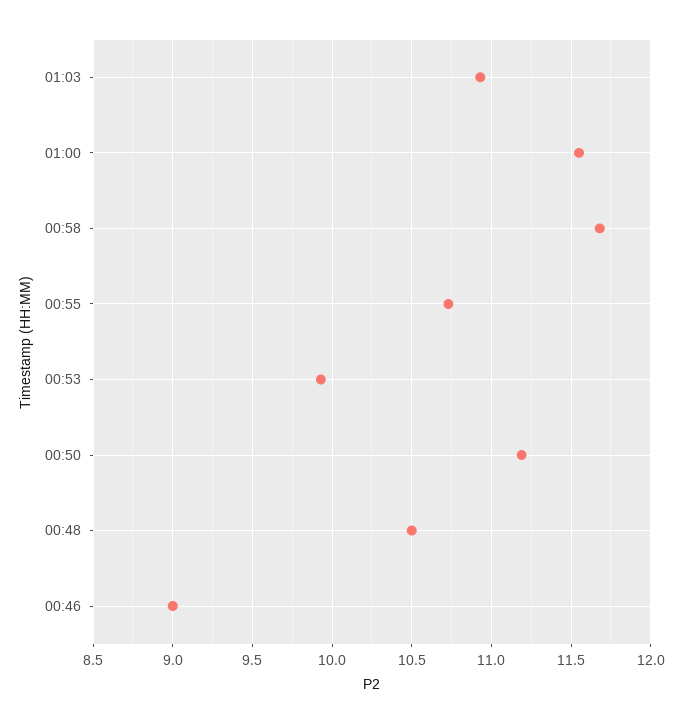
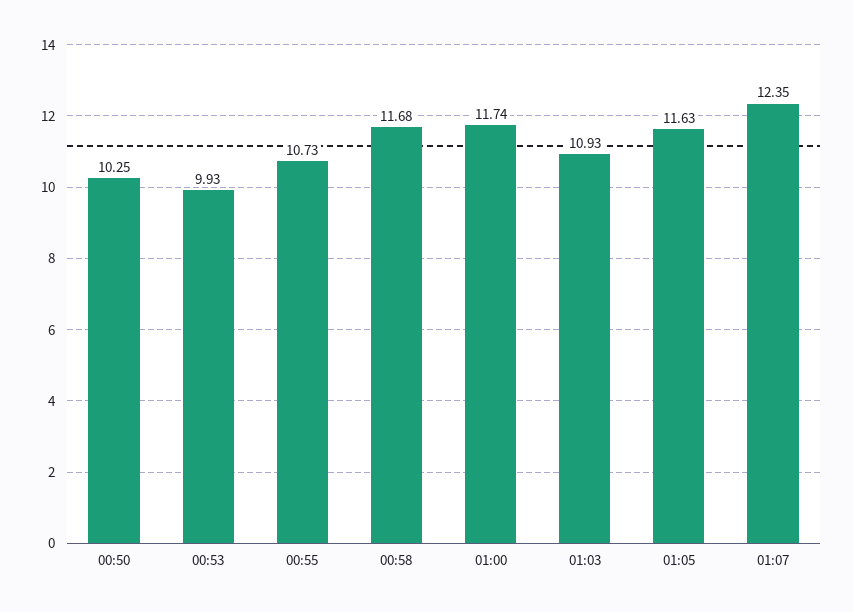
01:00: 11.55 -> 11.74
00:50: 11.2 -> 10.25
00:48: 10.5 -> none
00:46: 9 -> none
01:05: none -> 11.63
01:07: none -> 12.35

